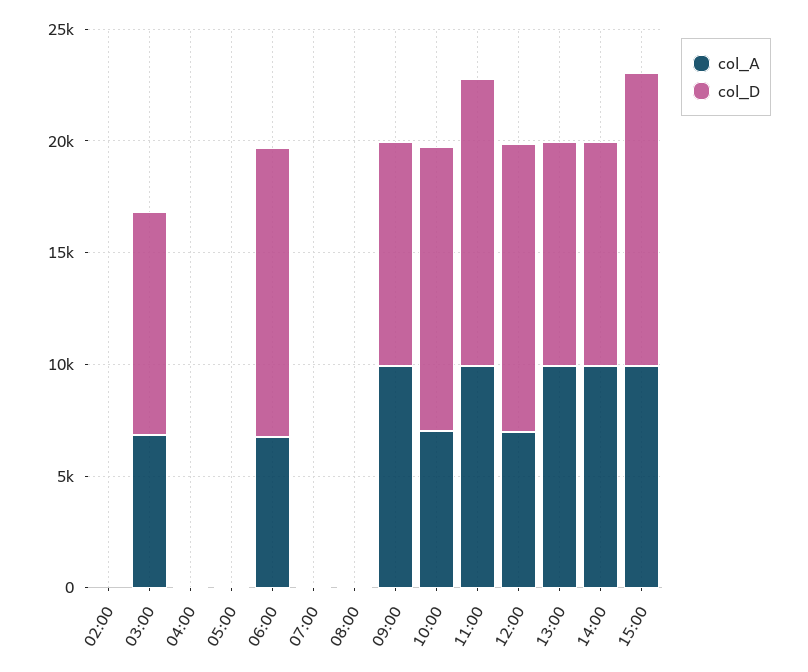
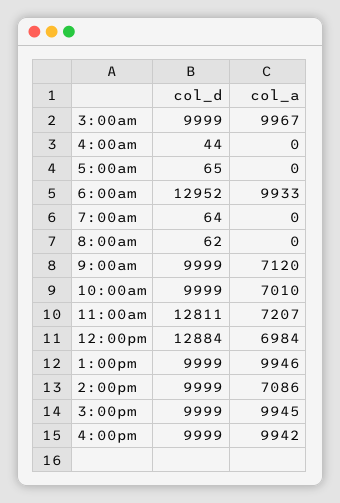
col_A, 02:00: 0 -> none
col_D, 02:00: 0 -> none
col_A, 03:00: 7000 -> 9967
col_A, 06:00: 7000 -> 9933
col_A, 09:00: 10000 -> 7120
col_D, 10:00: 13000 -> 9999
col_A, 11:00: 10000 -> 7207
col_A, 14:00: 10000 -> 7086
col_D, 15:00: 13000 -> 9999
col_D, 4:00pm: none -> 9999
col_A, 4:00pm: none -> 9942

